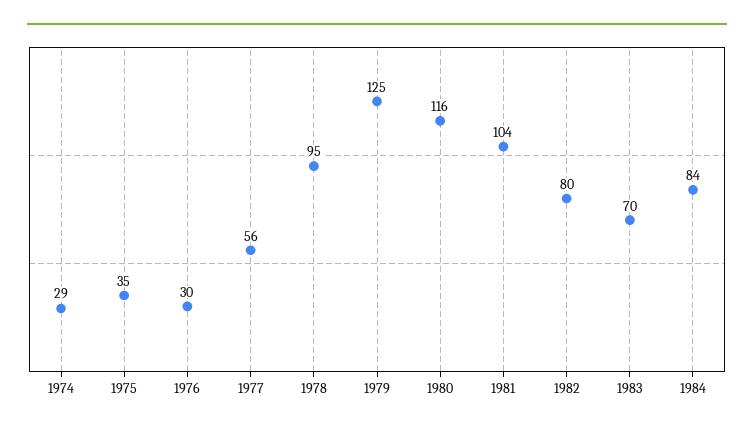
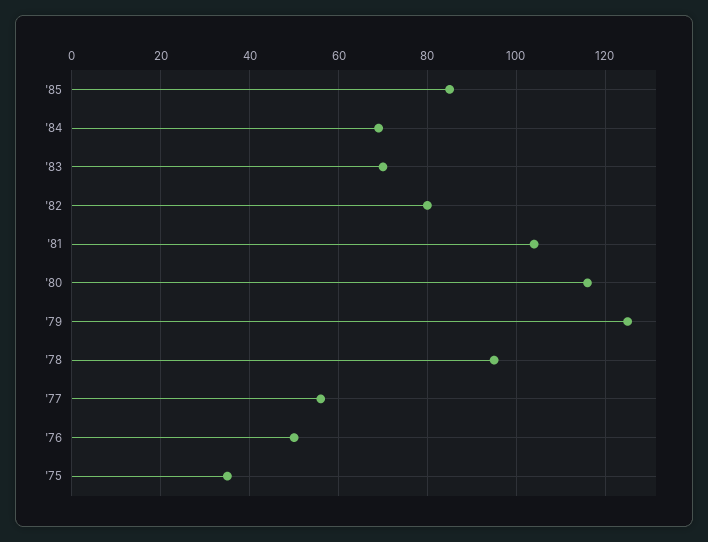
1974: 29 -> none
1976: 30 -> 50
1984: 84 -> 70
'85: none -> 85

